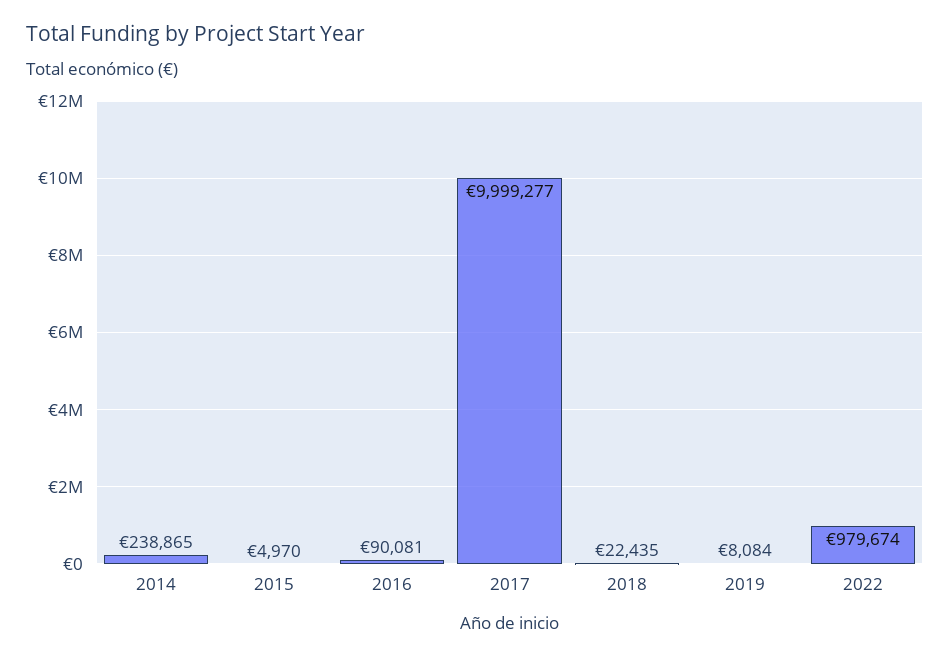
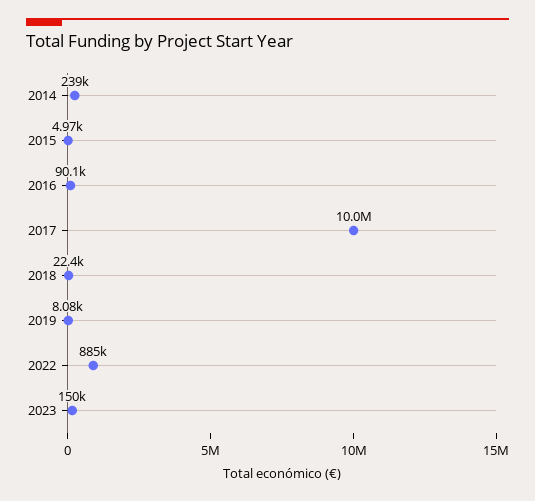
2022: 979674 -> 885000
2023: none -> 150000

